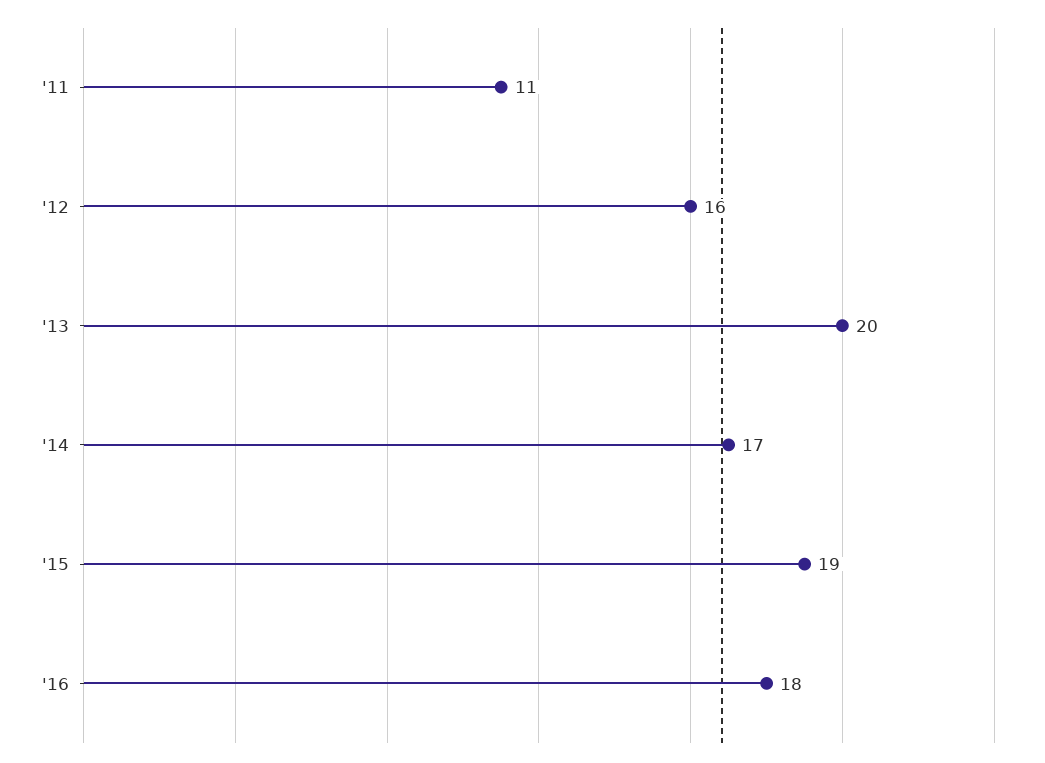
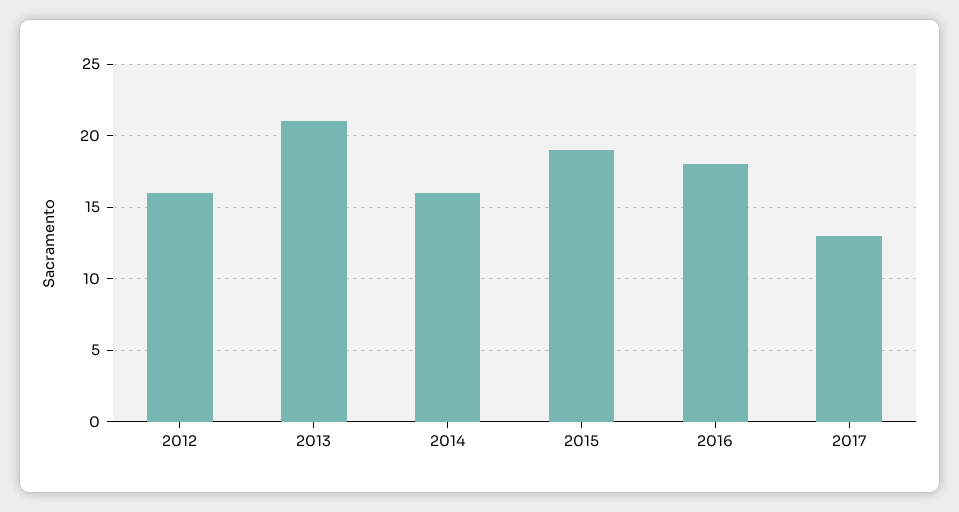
'11: 11 -> none
'13: 20 -> 21
'14: 17 -> 16
2017: none -> 13

